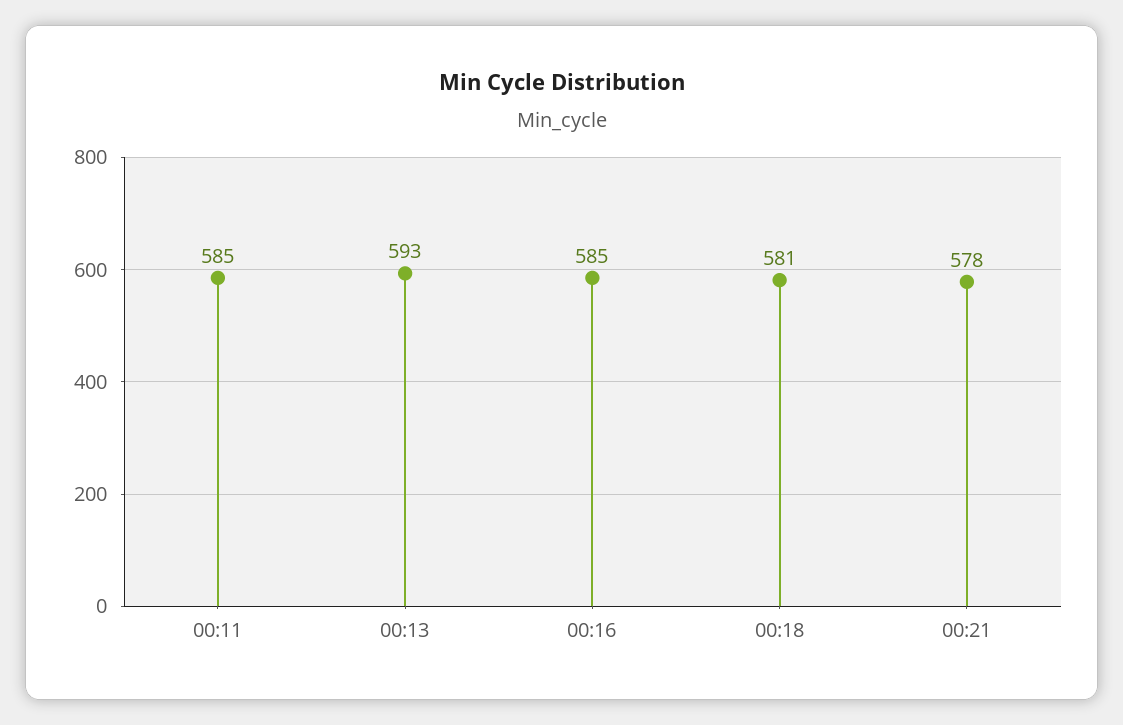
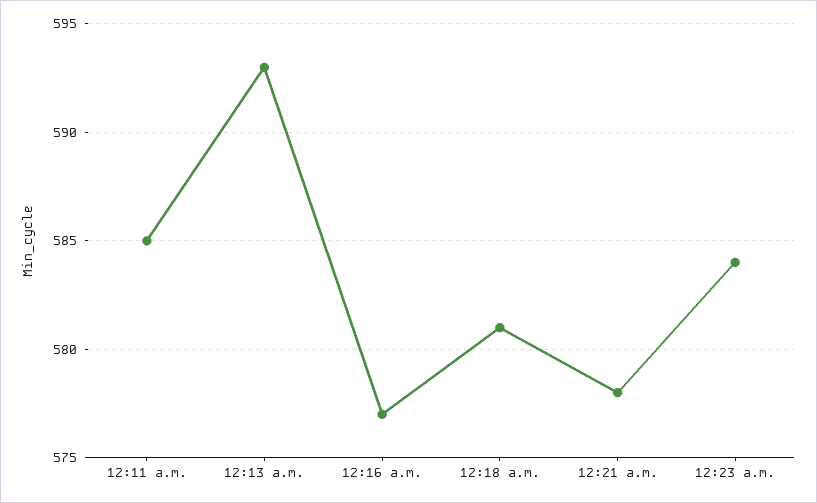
00:16: 585 -> 577
12:23 a.m.: none -> 584

